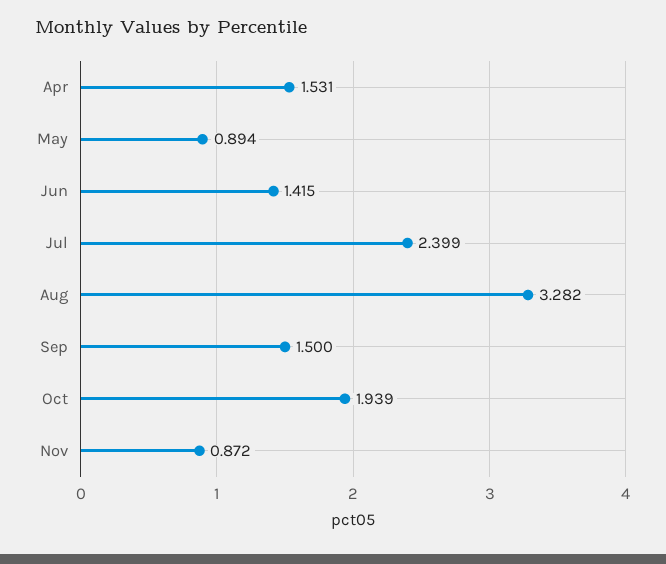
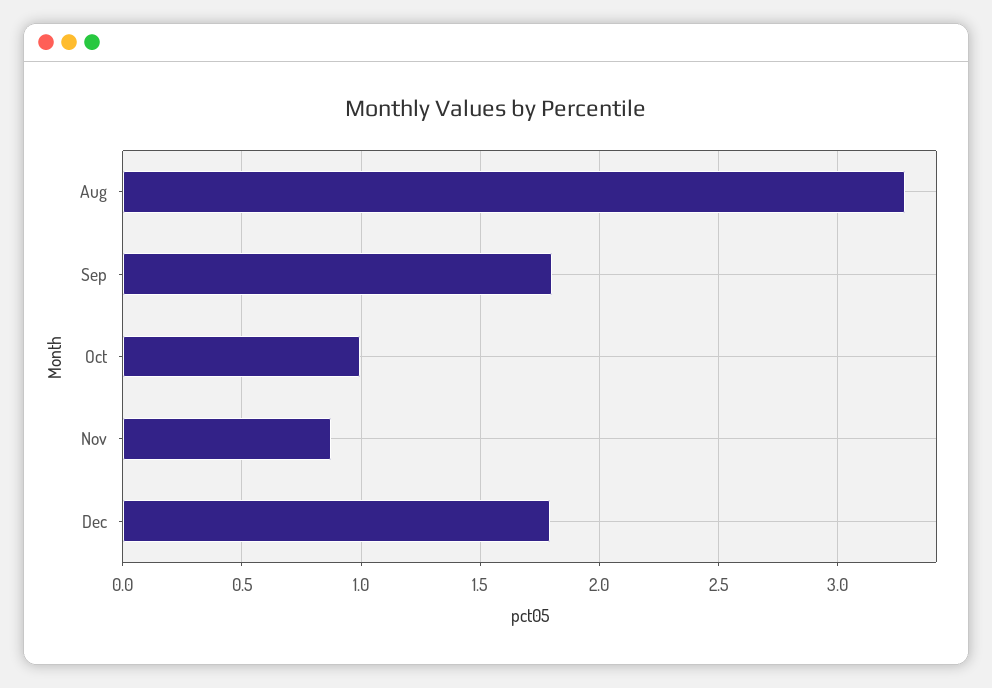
Apr: 1.531 -> none
May: 0.894 -> none
Jun: 1.415 -> none
Jul: 2.399 -> none
Sep: 1.5 -> 1.8
Oct: 1.939 -> 1
Dec: none -> 1.8

